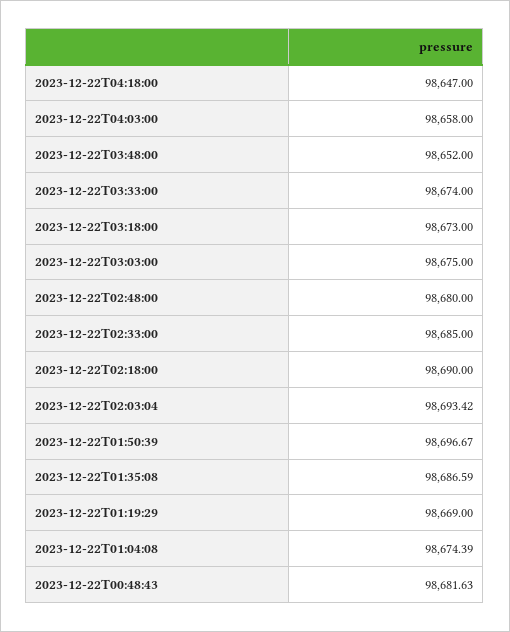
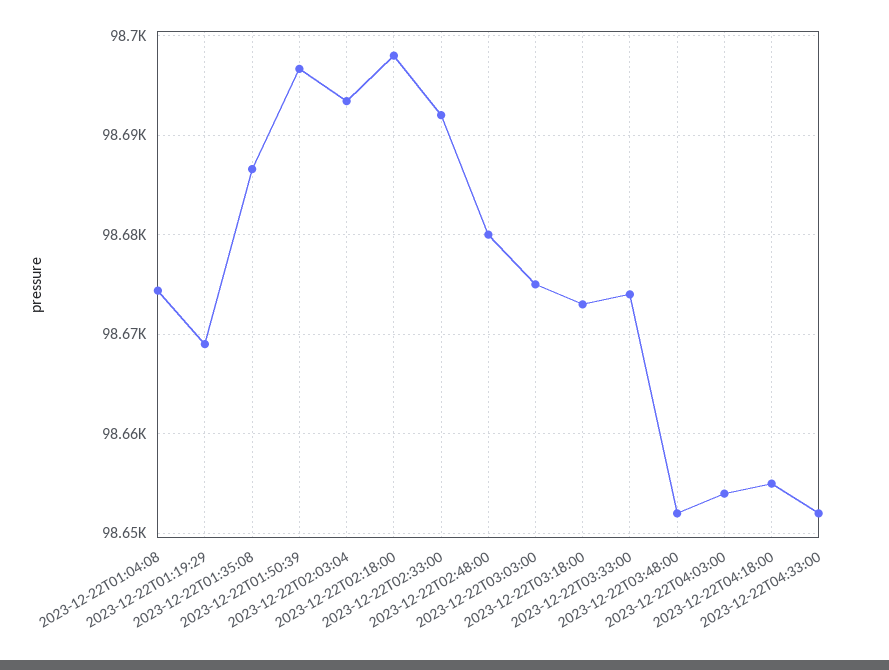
2023-12-22T04:18:00: 98647 -> 98655
2023-12-22T04:03:00: 98658 -> 98654
2023-12-22T02:33:00: 98685 -> 98692
2023-12-22T02:18:00: 98690 -> 98698
2023-12-22T00:48:43: 98681.63 -> none
2023-12-22T04:33:00: none -> 98652

